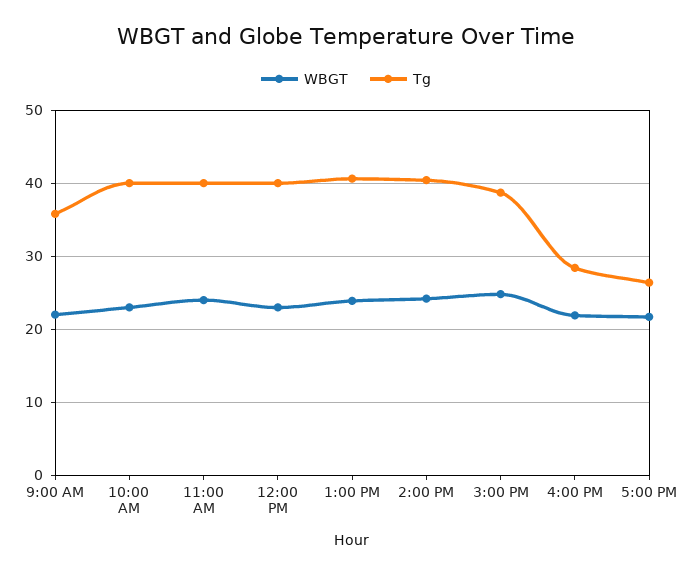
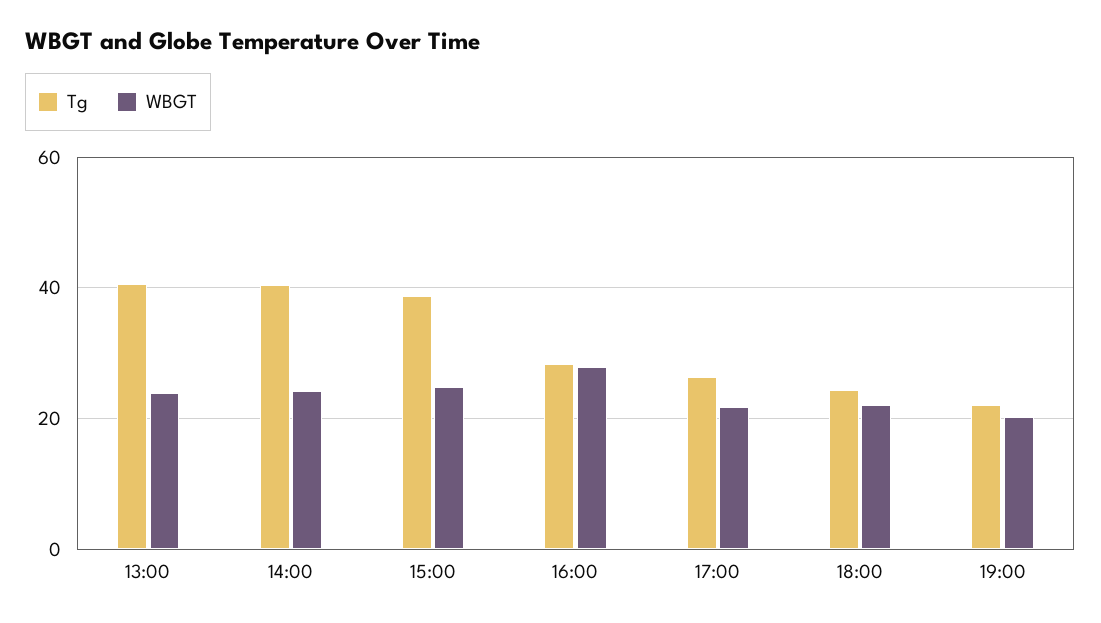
WBGT, 9:00 AM: 22 -> none
Tg, 9:00 AM: 36 -> none
WBGT, 10:00 AM: 23 -> none
Tg, 10:00 AM: 40 -> none
WBGT, 11:00 AM: 24 -> none
Tg, 11:00 AM: 40 -> none
WBGT, 12:00 PM: 23 -> none
Tg, 12:00 PM: 40 -> none
WBGT, 4:00 PM: 22 -> 28
Tg, 18:00: none -> 24
WBGT, 18:00: none -> 22
Tg, 19:00: none -> 22
WBGT, 19:00: none -> 20

